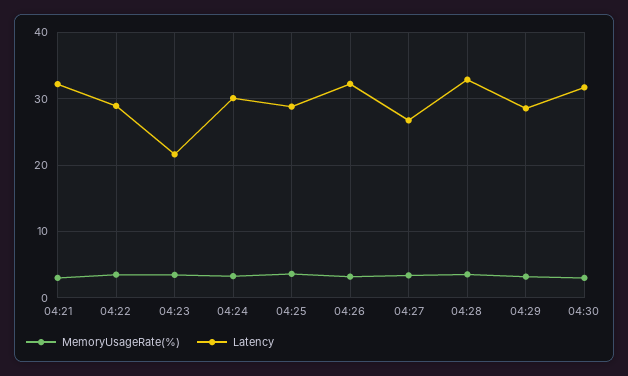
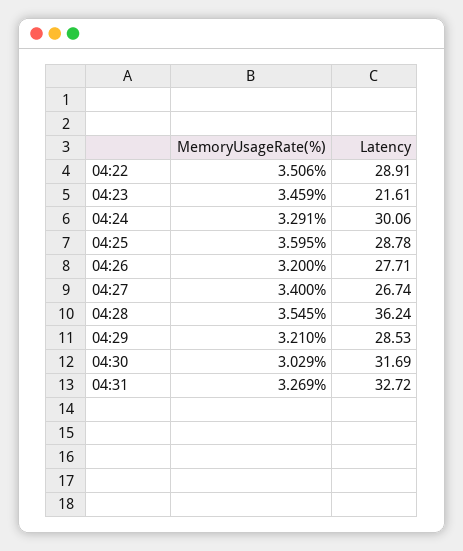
MemoryUsageRate(%), 04:21: 3 -> none
Latency, 04:21: 32 -> none
Latency, 04:26: 32 -> 27.71
Latency, 04:28: 33 -> 36.24
MemoryUsageRate(%), 04:31: none -> 3.269
Latency, 04:31: none -> 32.72

